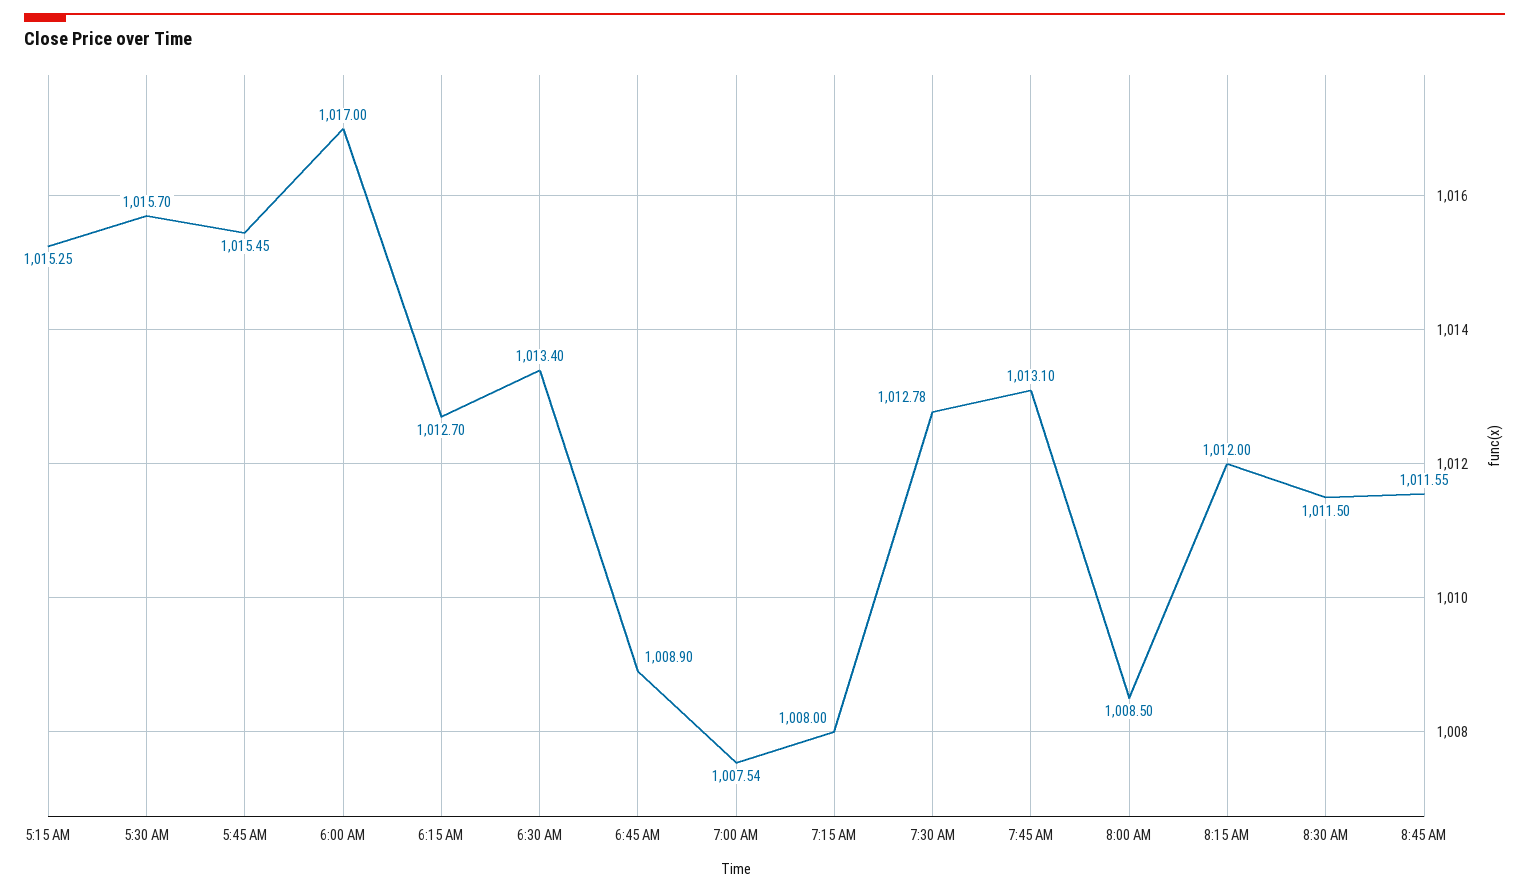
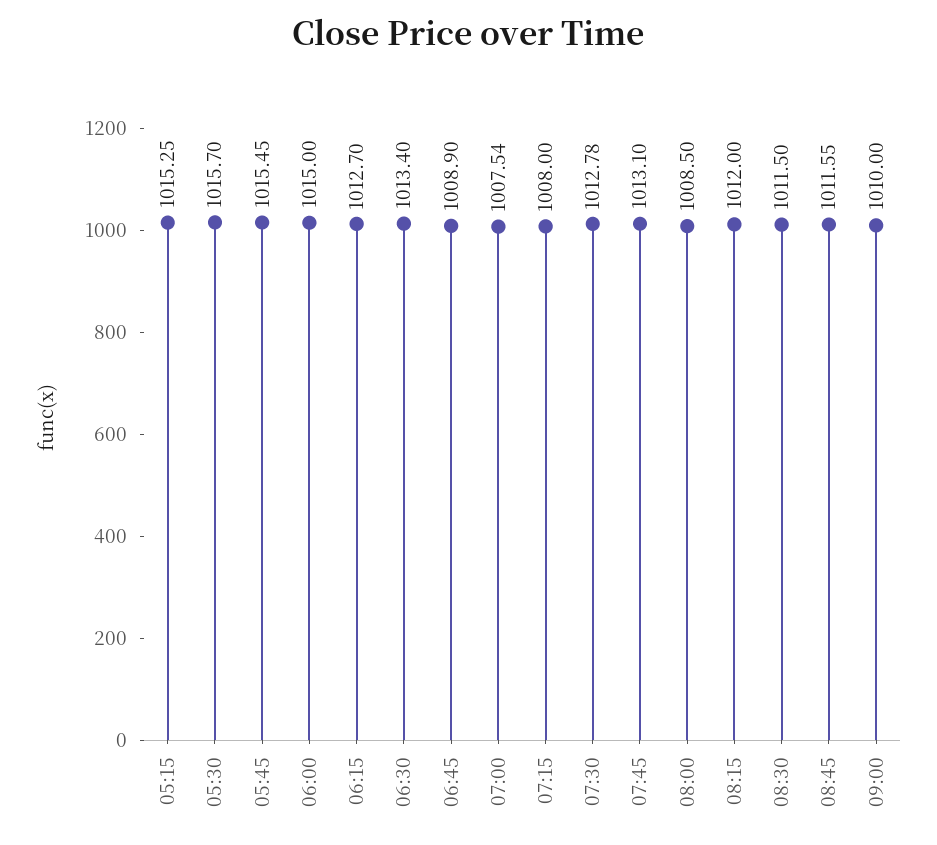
6:00 AM: 1017 -> 1015
09:00: none -> 1010

